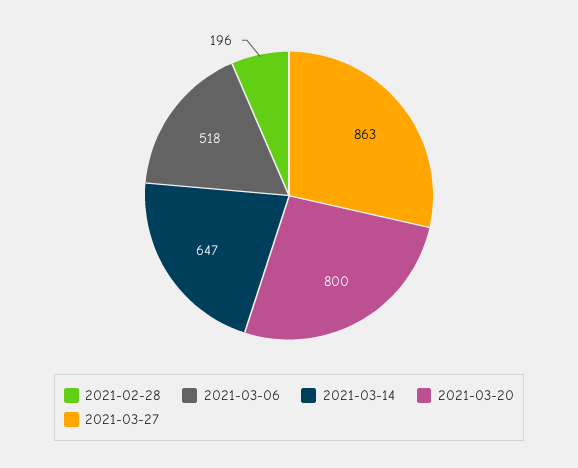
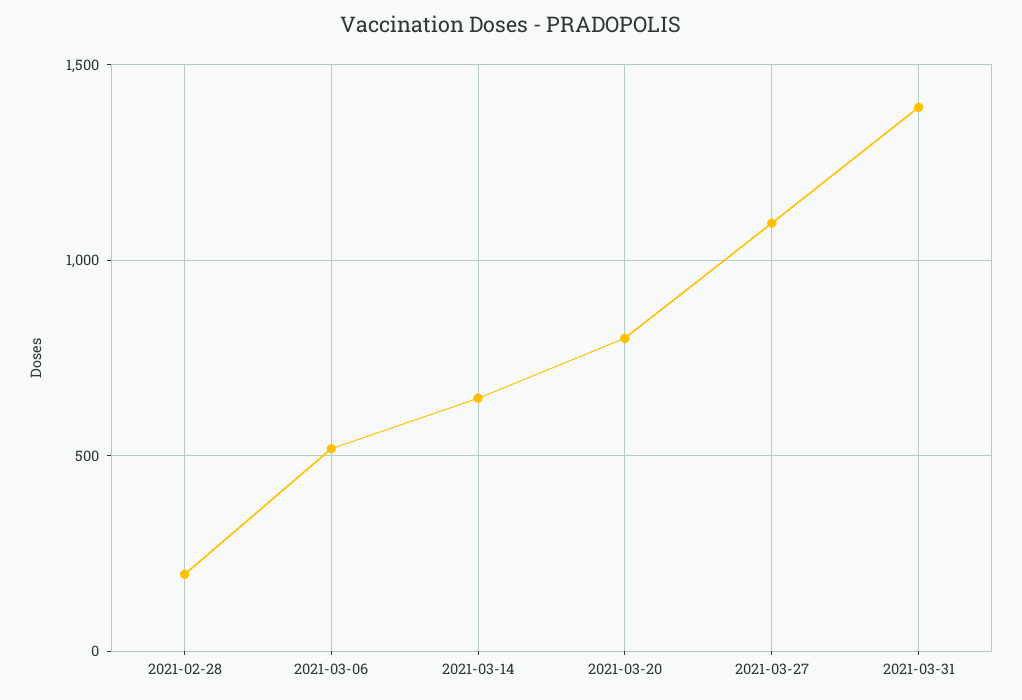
2021-03-27: 863 -> 1100
2021-03-31: none -> 1400

